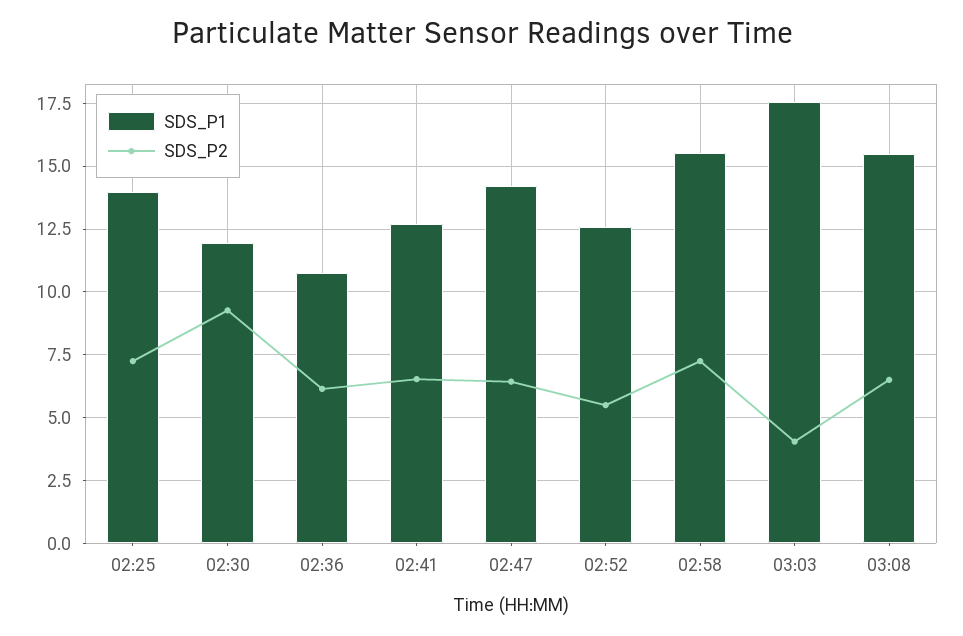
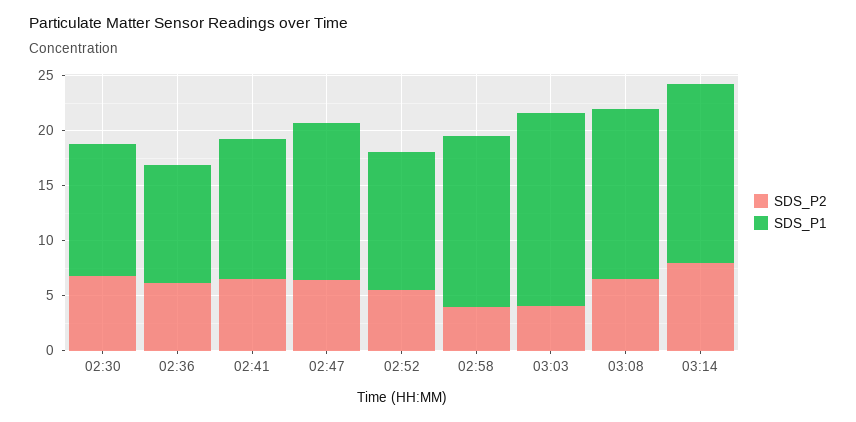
SDS_P1, 02:25: 14 -> none
SDS_P2, 02:25: 7.25 -> none
SDS_P2, 02:30: 9.25 -> 7
SDS_P2, 02:58: 7.25 -> 4
SDS_P2, 03:14: none -> 8
SDS_P1, 03:14: none -> 16

